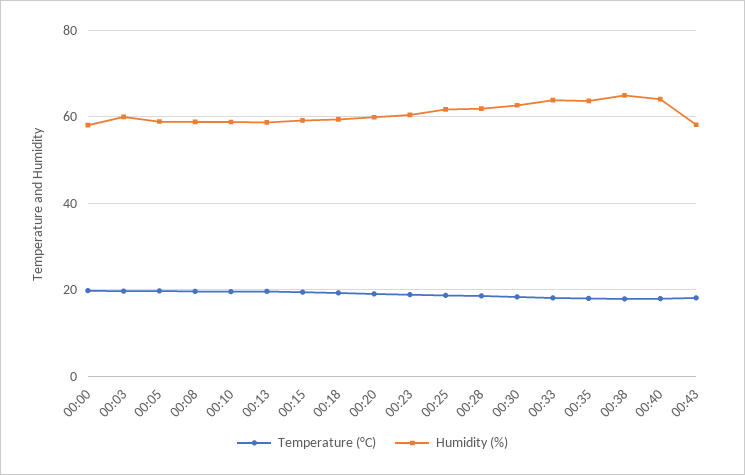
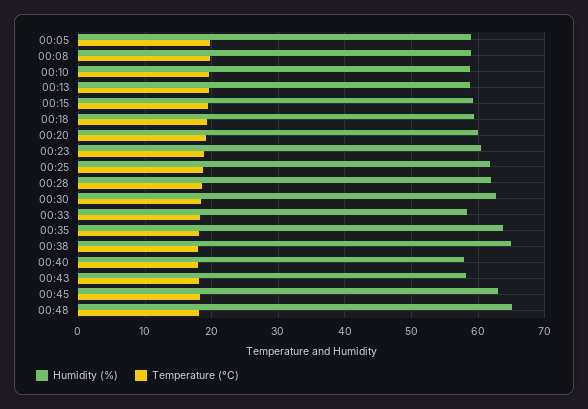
Temperature (°C), 00:00: 20 -> none
Humidity (%), 00:00: 58 -> none
Temperature (°C), 00:03: 20 -> none
Humidity (%), 00:03: 60 -> none
Humidity (%), 00:33: 64 -> 58
Humidity (%), 00:40: 64 -> 58
Humidity (%), 00:45: none -> 63
Temperature (°C), 00:45: none -> 18
Humidity (%), 00:48: none -> 65
Temperature (°C), 00:48: none -> 18

